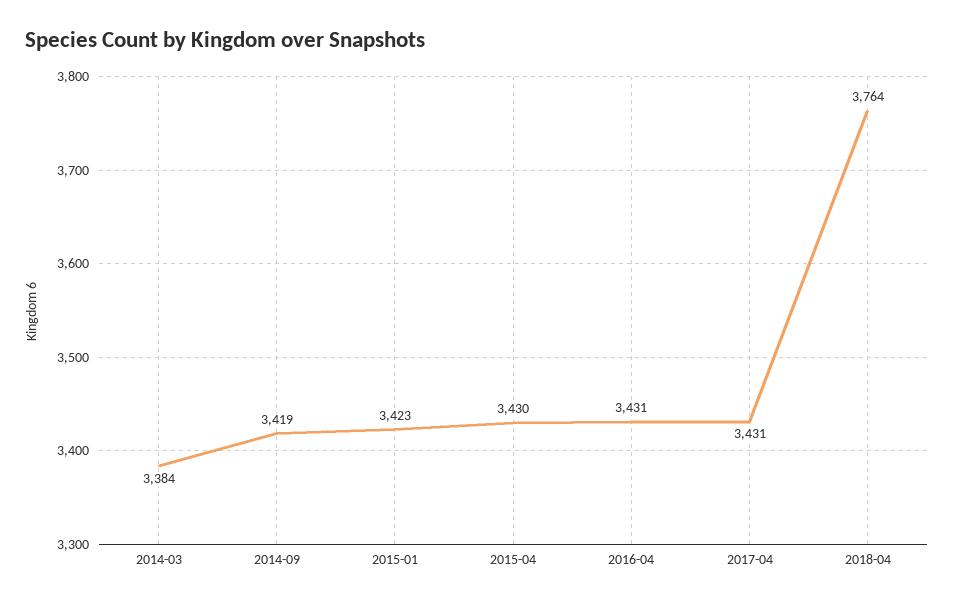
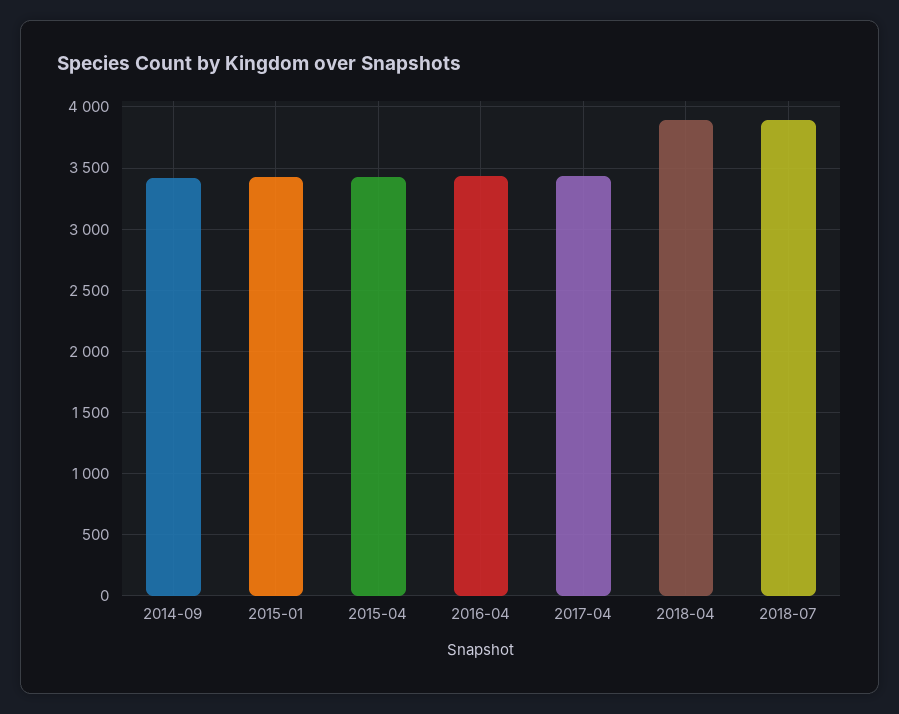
2014-03: 3384 -> none
2018-04: 3764 -> 3900
2018-07: none -> 3900

